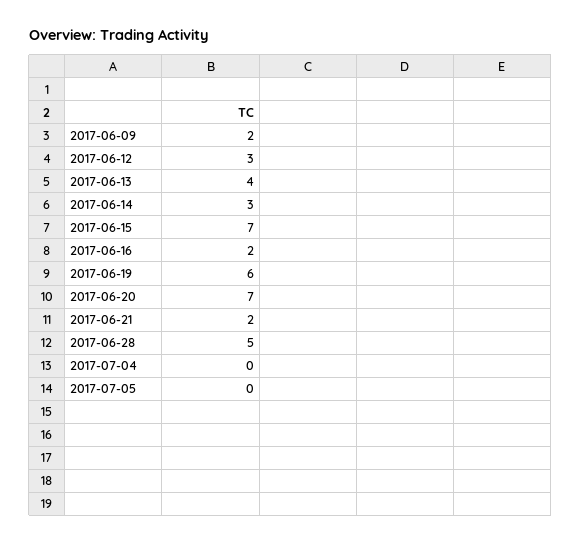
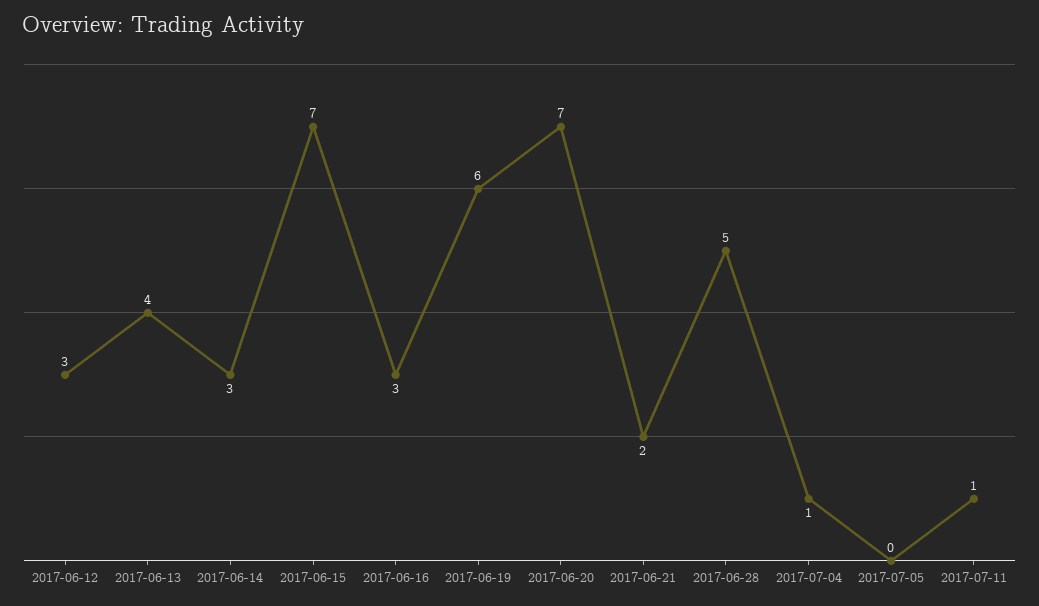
2017-06-09: 2 -> none
2017-06-16: 2 -> 3
2017-07-04: 0 -> 1
2017-07-11: none -> 1

